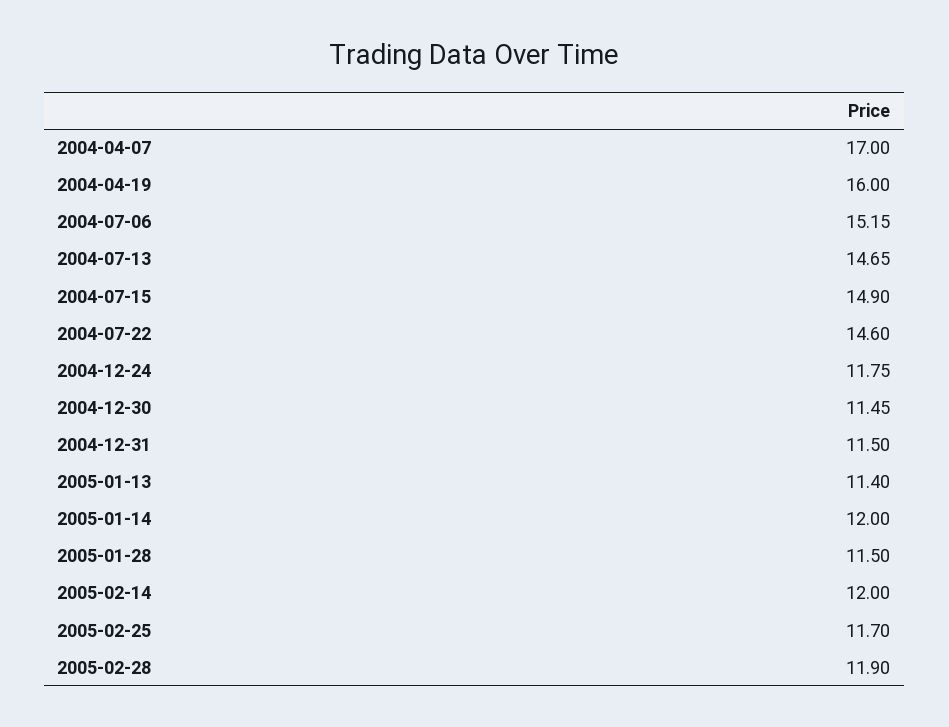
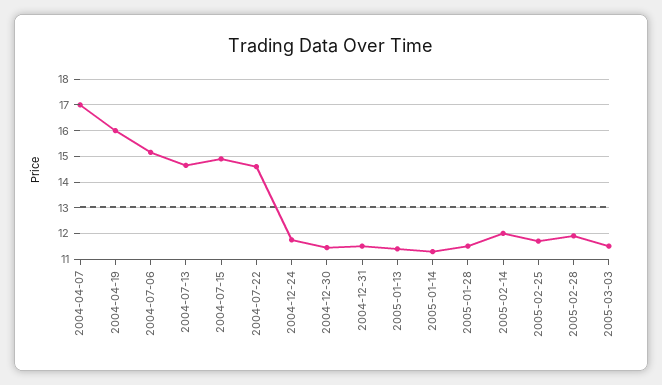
2005-01-14: 12 -> 11.25
2005-03-03: none -> 11.5

